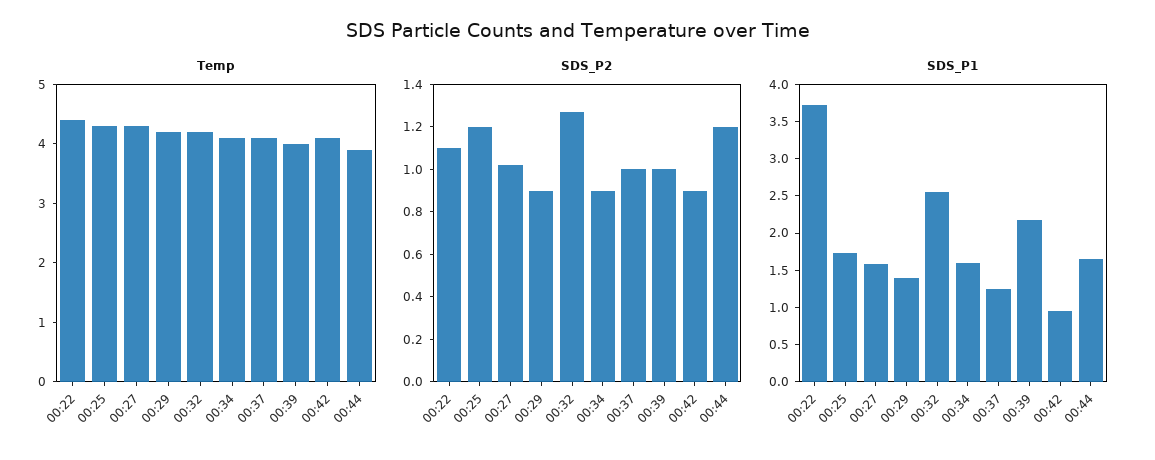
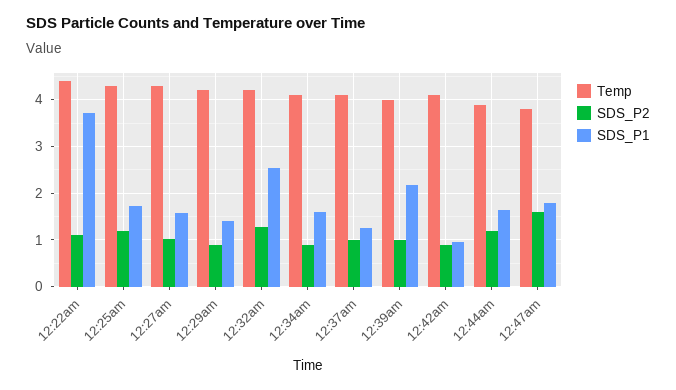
Temp, 12:47am: none -> 3.8
SDS_P2, 12:47am: none -> 1.6
SDS_P1, 12:47am: none -> 1.8

